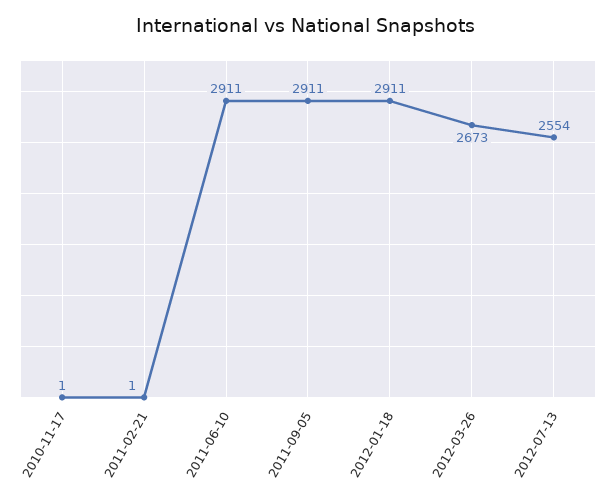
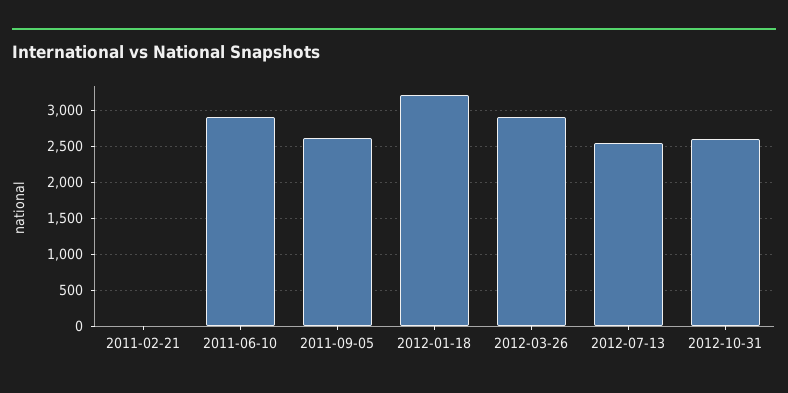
2010-11-17: 1 -> none
2011-09-05: 2911 -> 2600
2012-01-18: 2911 -> 3200
2012-03-26: 2673 -> 2900
2012-10-31: none -> 2600

